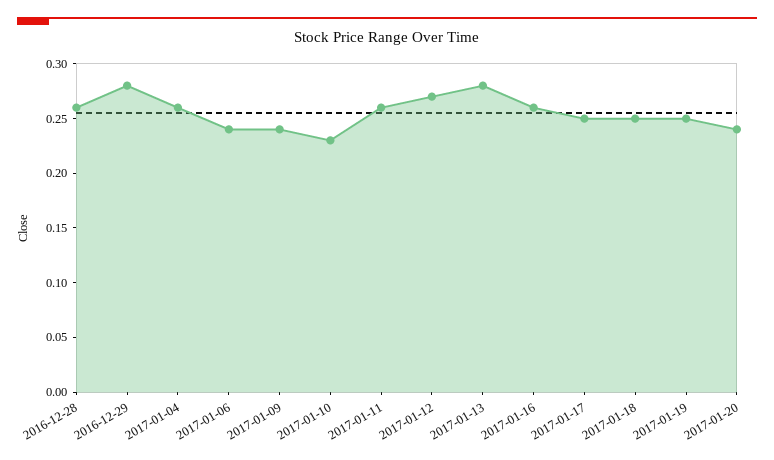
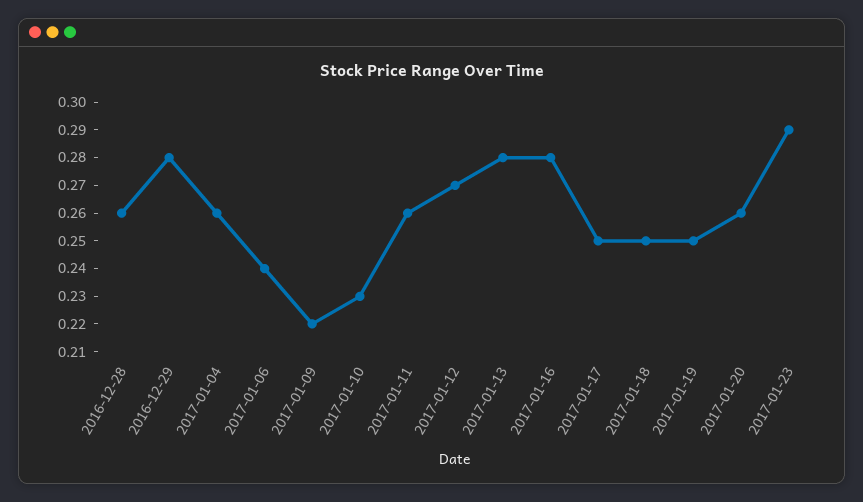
2017-01-09: 0.24 -> 0.22
2017-01-16: 0.26 -> 0.28
2017-01-20: 0.24 -> 0.26
2017-01-23: none -> 0.29

